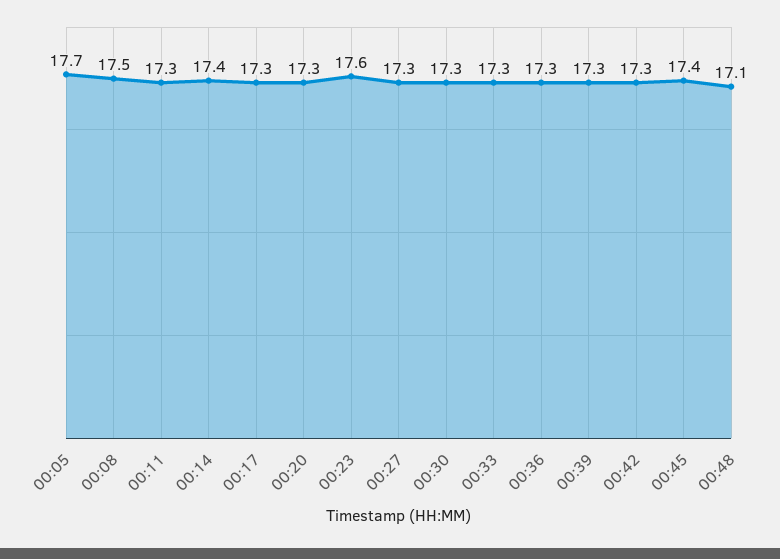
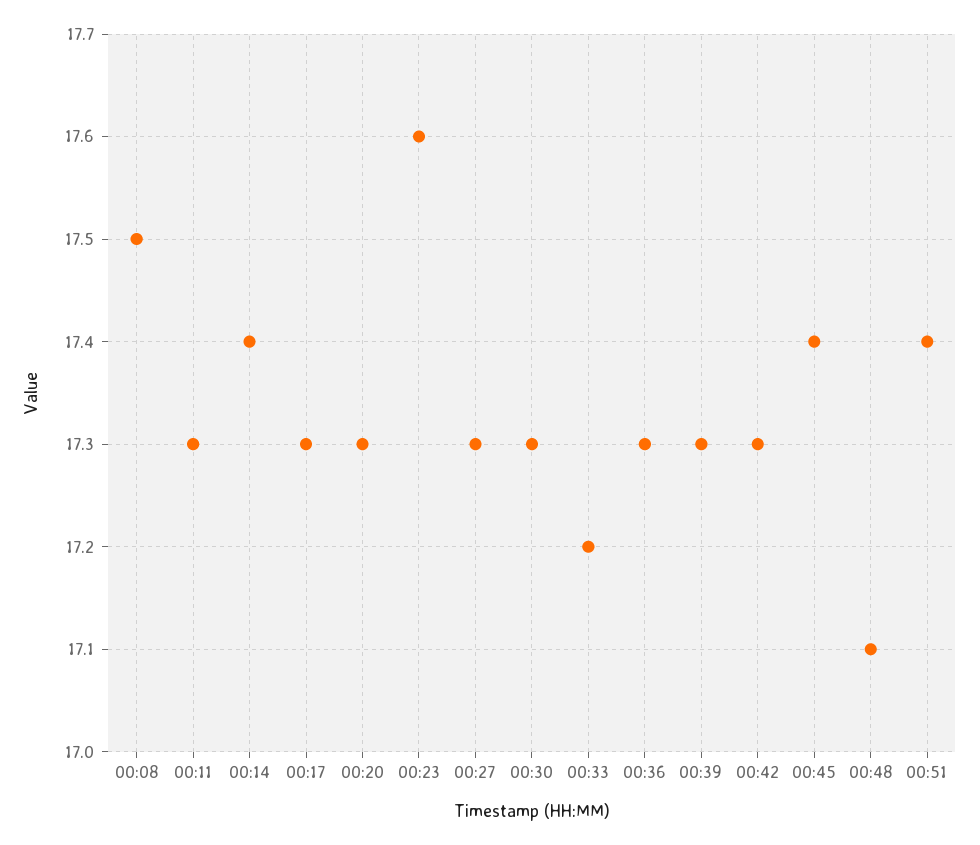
00:05: 17.7 -> none
00:33: 17.3 -> 17.2
00:51: none -> 17.4

